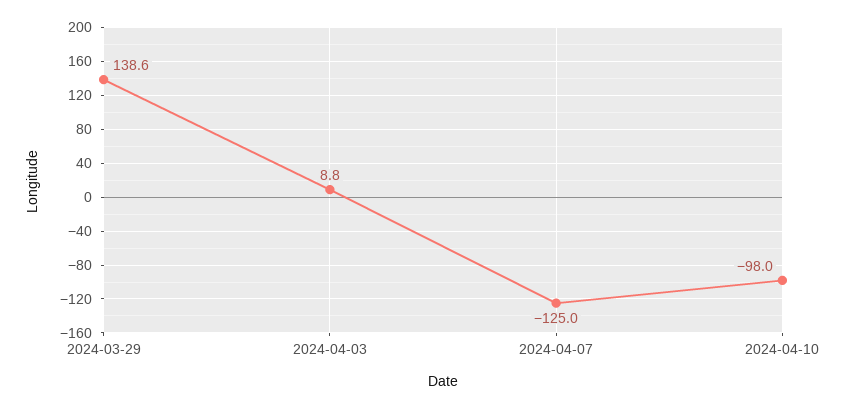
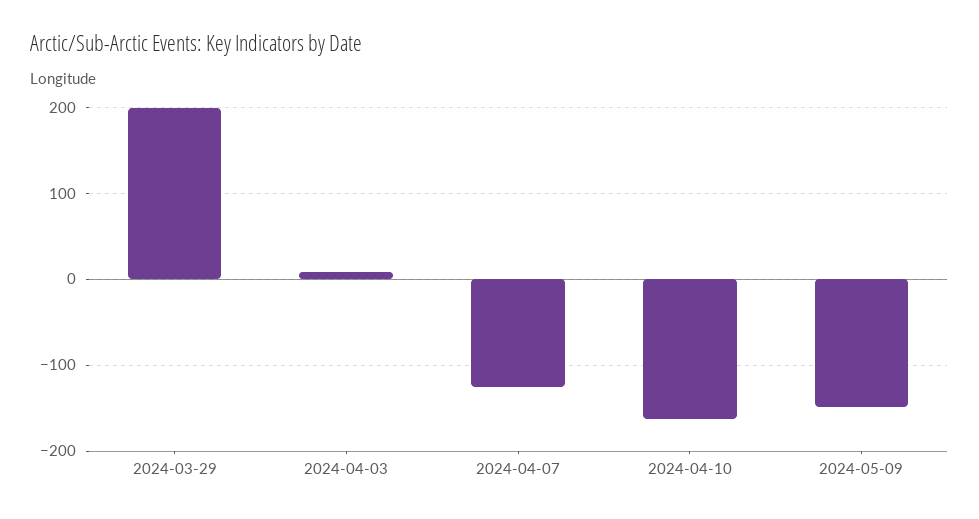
2024-03-29: 138.6 -> 200
2024-04-10: -98 -> -160
2024-05-09: none -> -150

